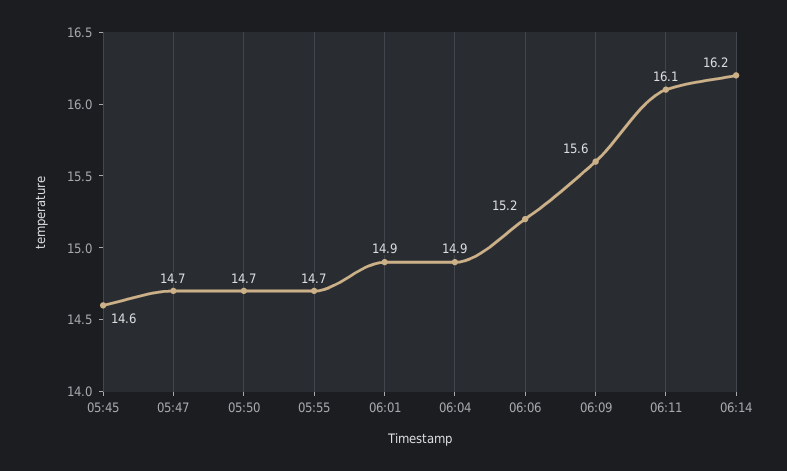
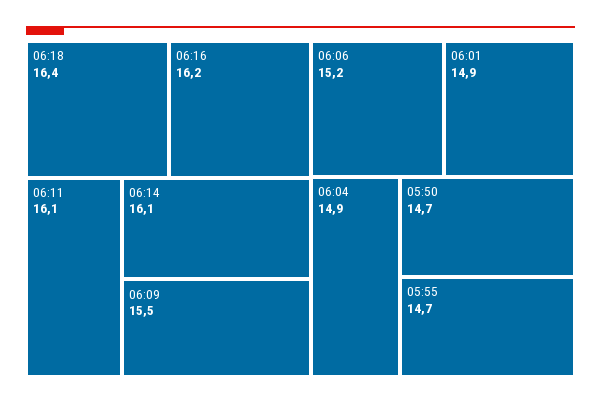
05:45: 14.6 -> none
05:47: 14.7 -> none
06:09: 15.6 -> 15.5
06:14: 16.2 -> 16.1
06:18: none -> 16.4
06:16: none -> 16.2

